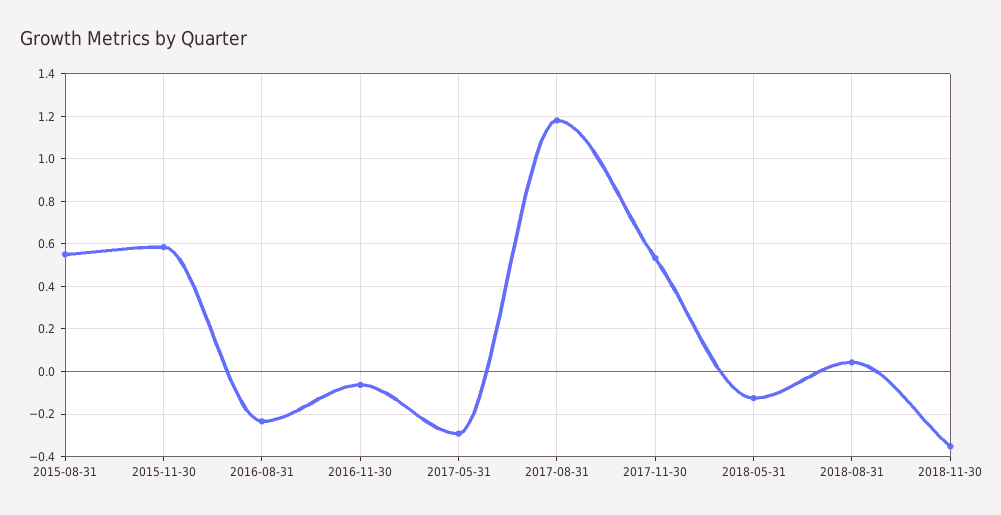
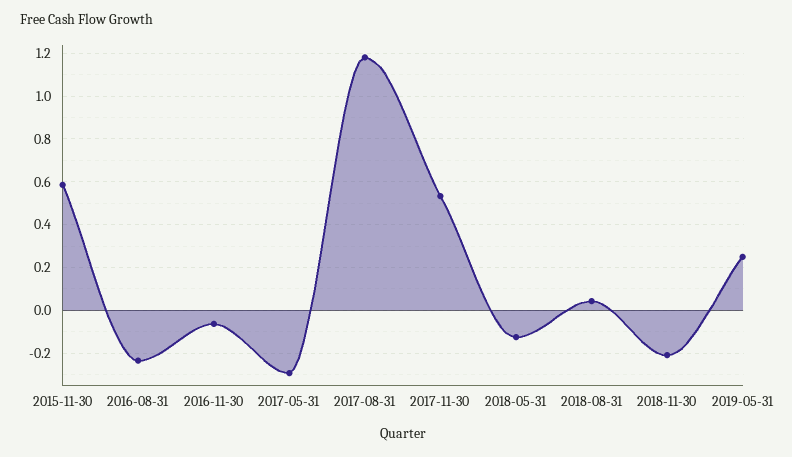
2015-08-31: 0.55 -> none
2018-11-30: -0.35 -> -0.2
2019-05-31: none -> 0.25

